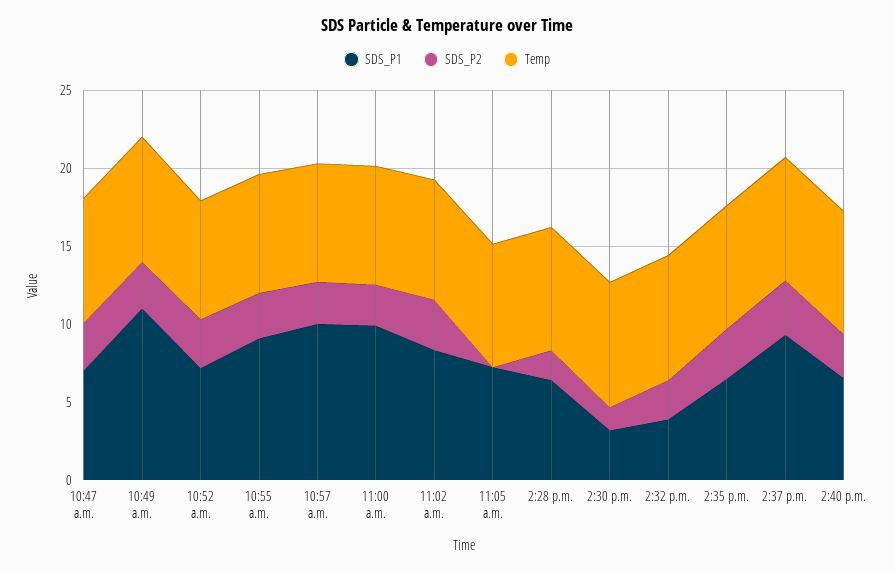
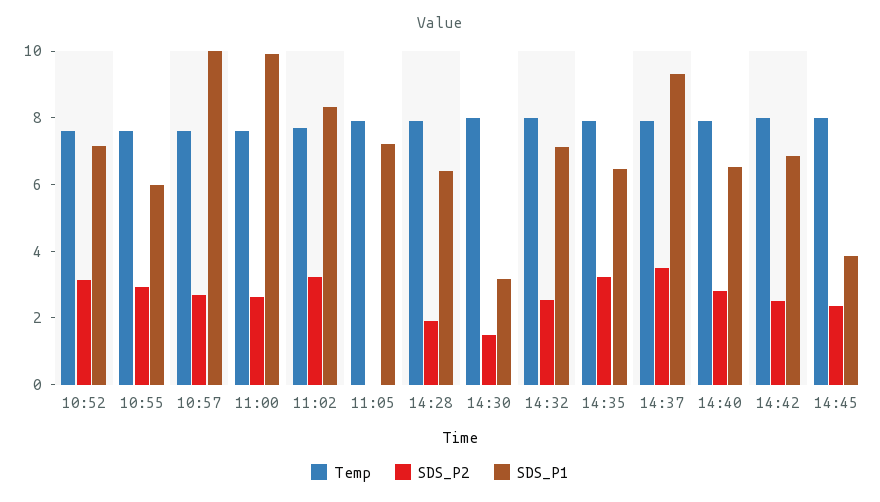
SDS_P1, 10:47 a.m.: 7 -> none
SDS_P2, 10:47 a.m.: 3 -> none
Temp, 10:47 a.m.: 8 -> none
SDS_P1, 10:49 a.m.: 11 -> none
SDS_P2, 10:49 a.m.: 3 -> none
Temp, 10:49 a.m.: 8 -> none
SDS_P1, 10:55 a.m.: 9 -> 6
SDS_P1, 2:32 p.m.: 4 -> 7
Temp, 14:42: none -> 8
SDS_P2, 14:42: none -> 2.5
SDS_P1, 14:42: none -> 7
Temp, 14:45: none -> 8
SDS_P2, 14:45: none -> 2.5
SDS_P1, 14:45: none -> 4

